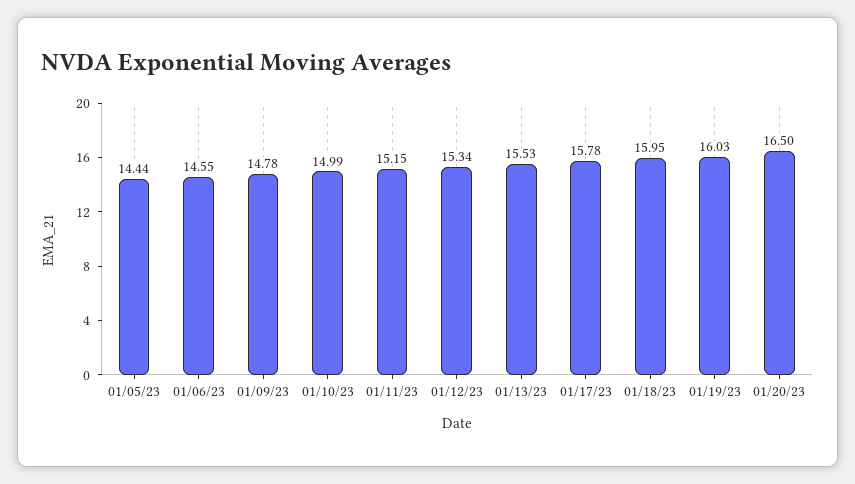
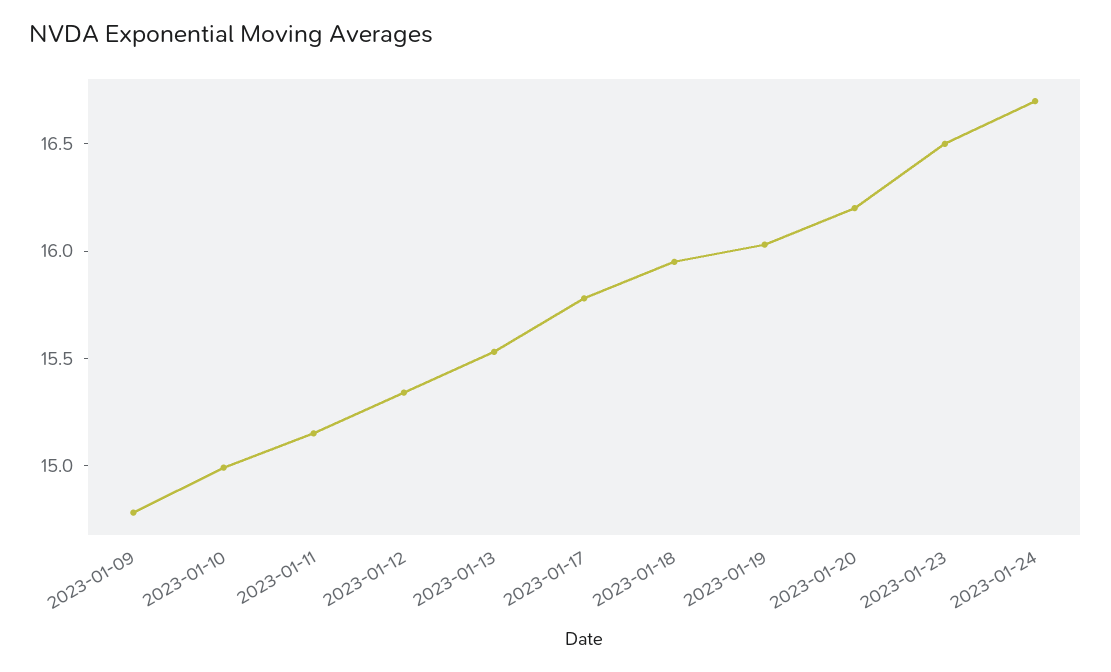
01/05/23: 14.44 -> none
01/06/23: 14.55 -> none
01/20/23: 16.5 -> 16.2
2023-01-23: none -> 16.5
2023-01-24: none -> 16.7

